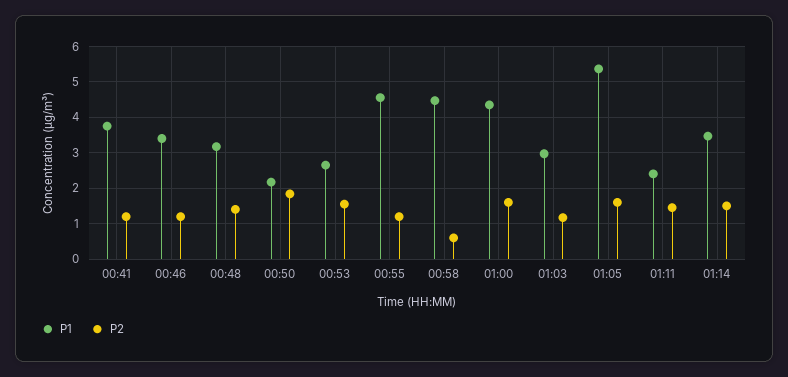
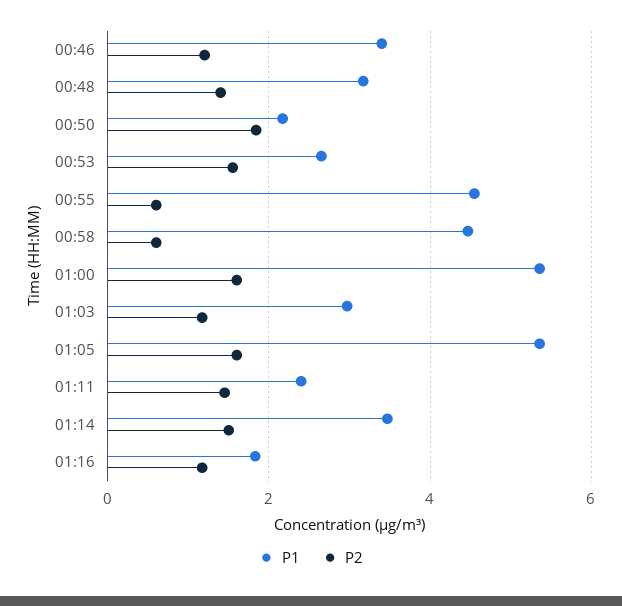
P1, 00:41: 3.8 -> none
P2, 00:41: 1.2 -> none
P2, 00:55: 1.2 -> 0.6
P1, 01:00: 4.4 -> 5.4
P1, 01:16: none -> 1.8
P2, 01:16: none -> 1.2

